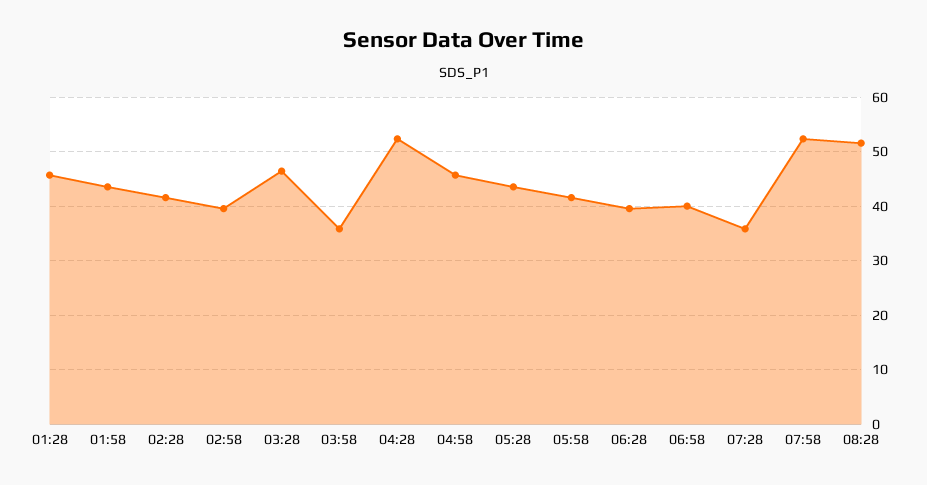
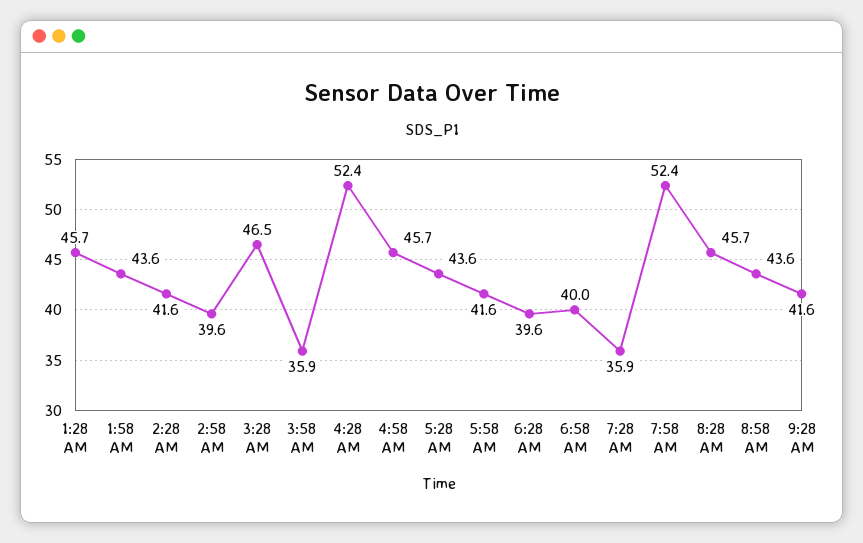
08:28: 52 -> 45.7
8:58 AM: none -> 43.6
9:28 AM: none -> 41.6

